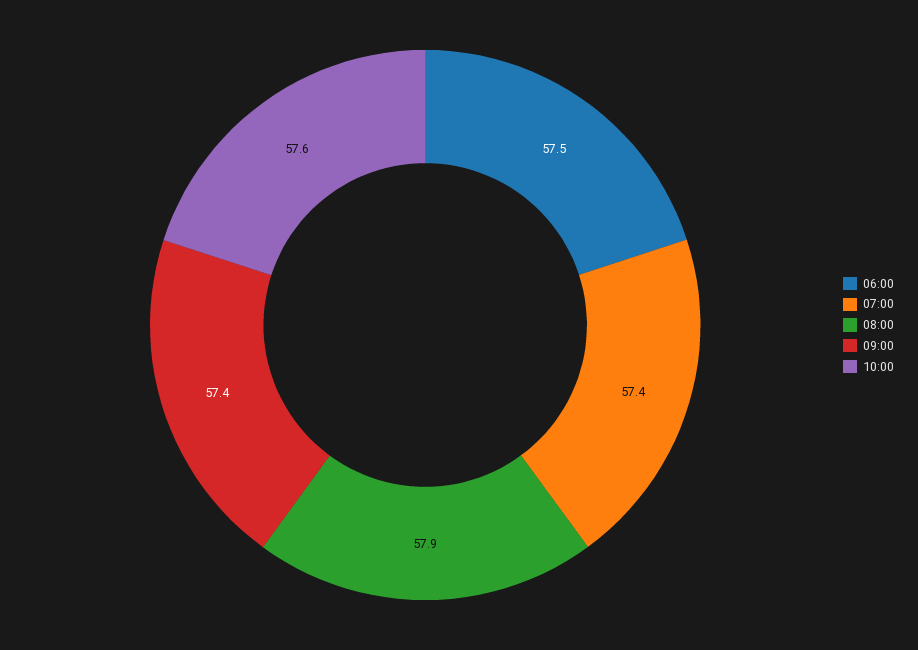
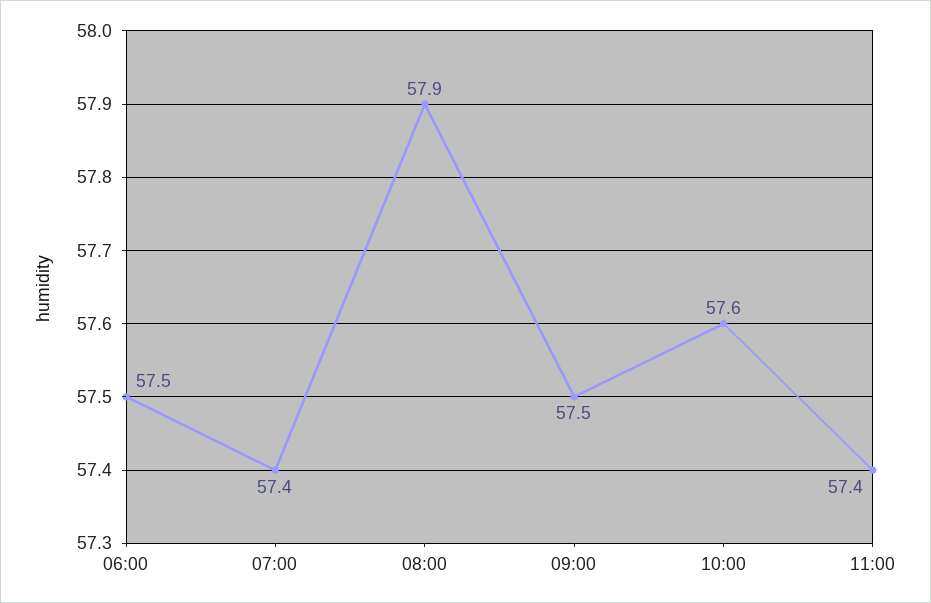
09:00: 57.4 -> 57.5
11:00: none -> 57.4

